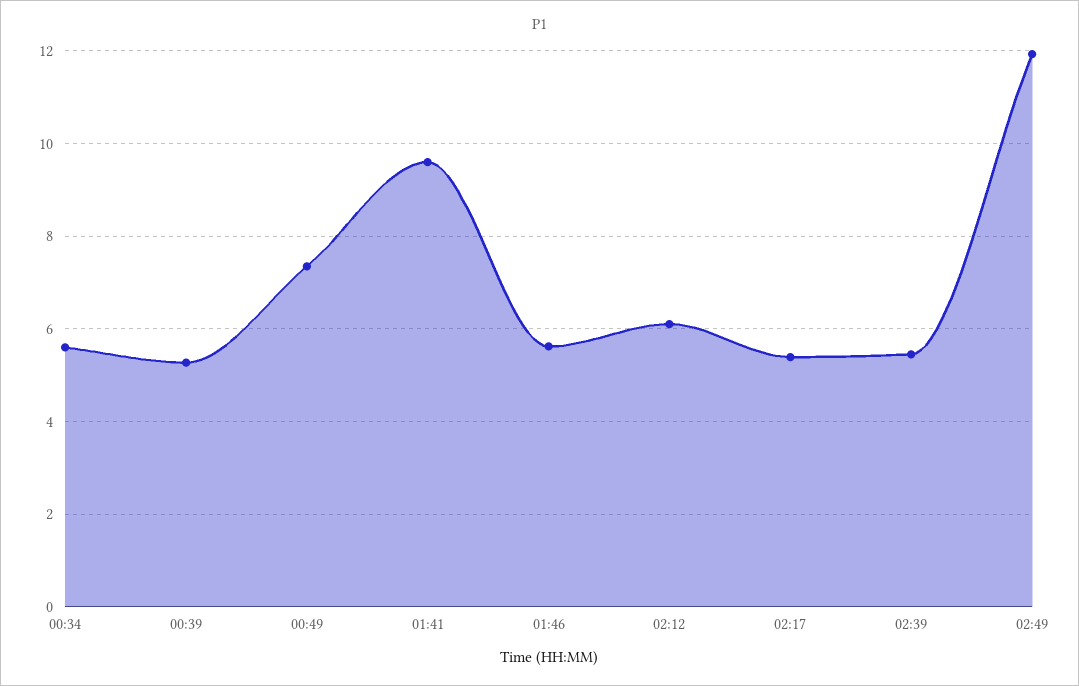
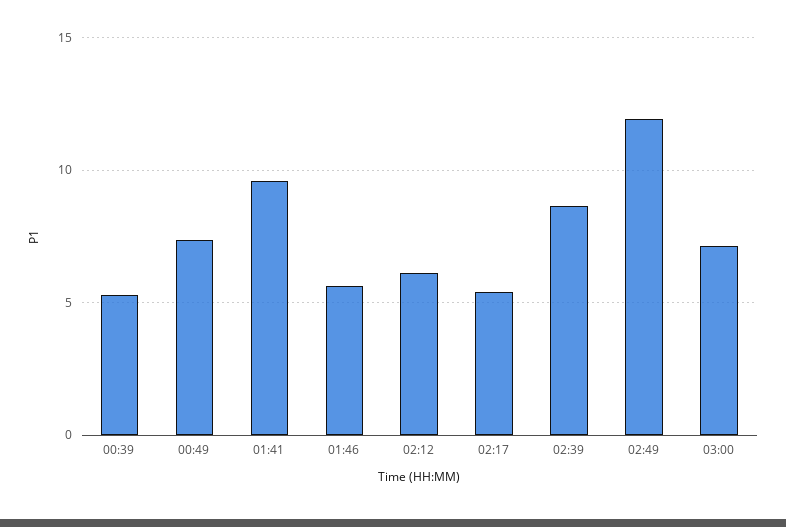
00:34: 5.6 -> none
02:39: 5.4 -> 8.5
03:00: none -> 7

